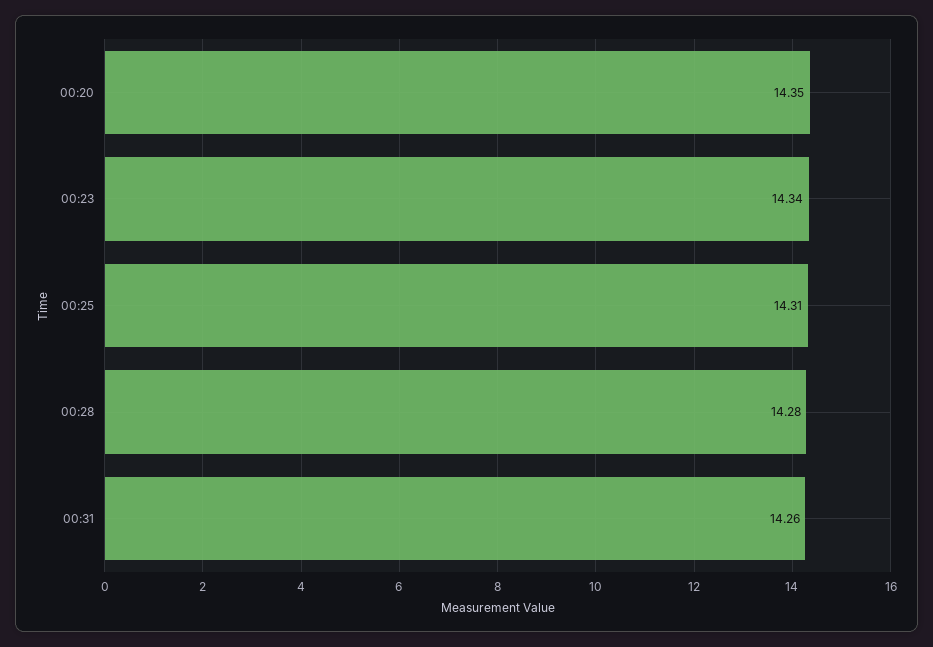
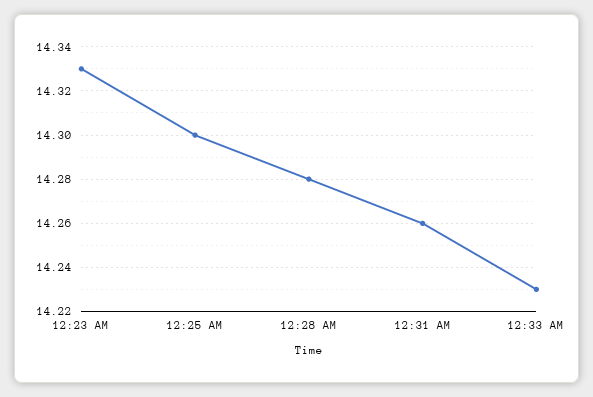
00:20: 14.35 -> none
00:23: 14.34 -> 14.33
00:25: 14.31 -> 14.3
12:33 AM: none -> 14.23

